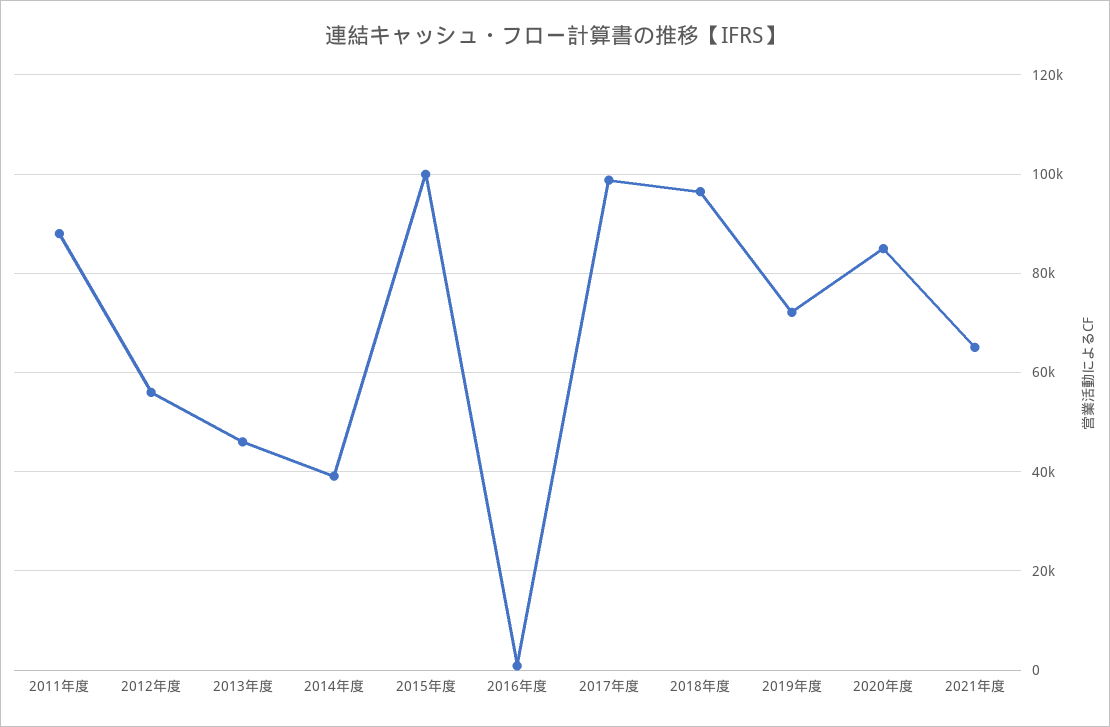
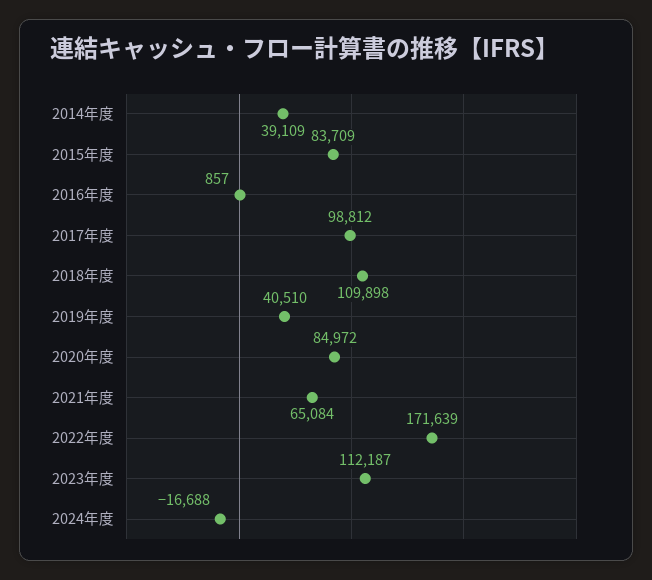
2011年度: 88000 -> none
2012年度: 56000 -> none
2013年度: 46000 -> none
2015年度: 100000 -> 83709
2018年度: 96000 -> 109898
2019年度: 72000 -> 40510
2022年度: none -> 171639
2023年度: none -> 112187
2024年度: none -> -16688

